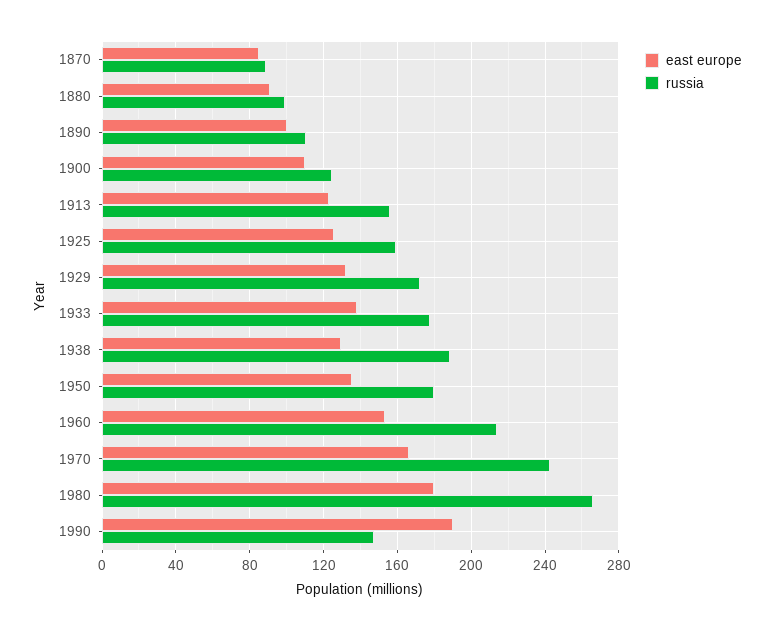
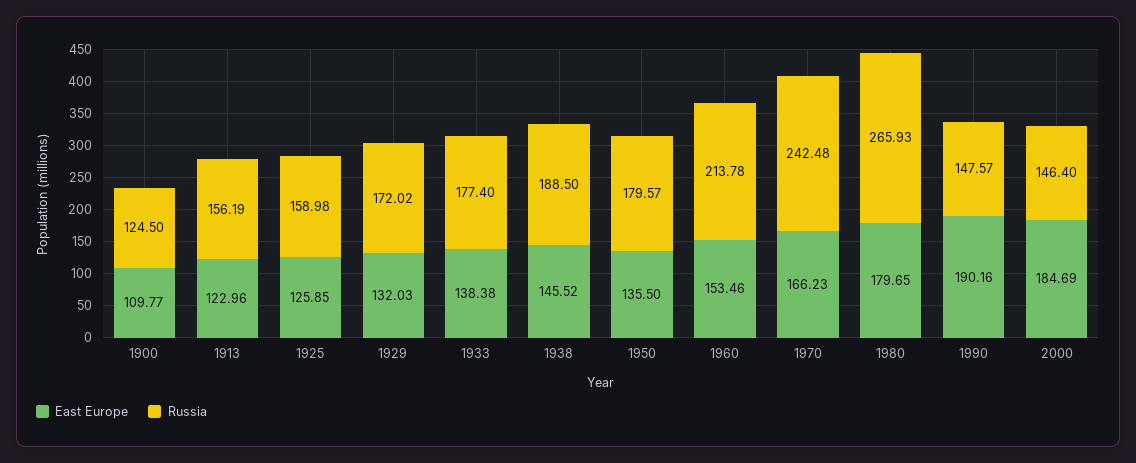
east europe, 1870: 85 -> none
russia, 1870: 90 -> none
east europe, 1880: 90 -> none
russia, 1880: 100 -> none
east europe, 1890: 100 -> none
russia, 1890: 110 -> none
east europe, 1938: 130 -> 145.52
east europe, 2000: none -> 184.69
russia, 2000: none -> 146.4

